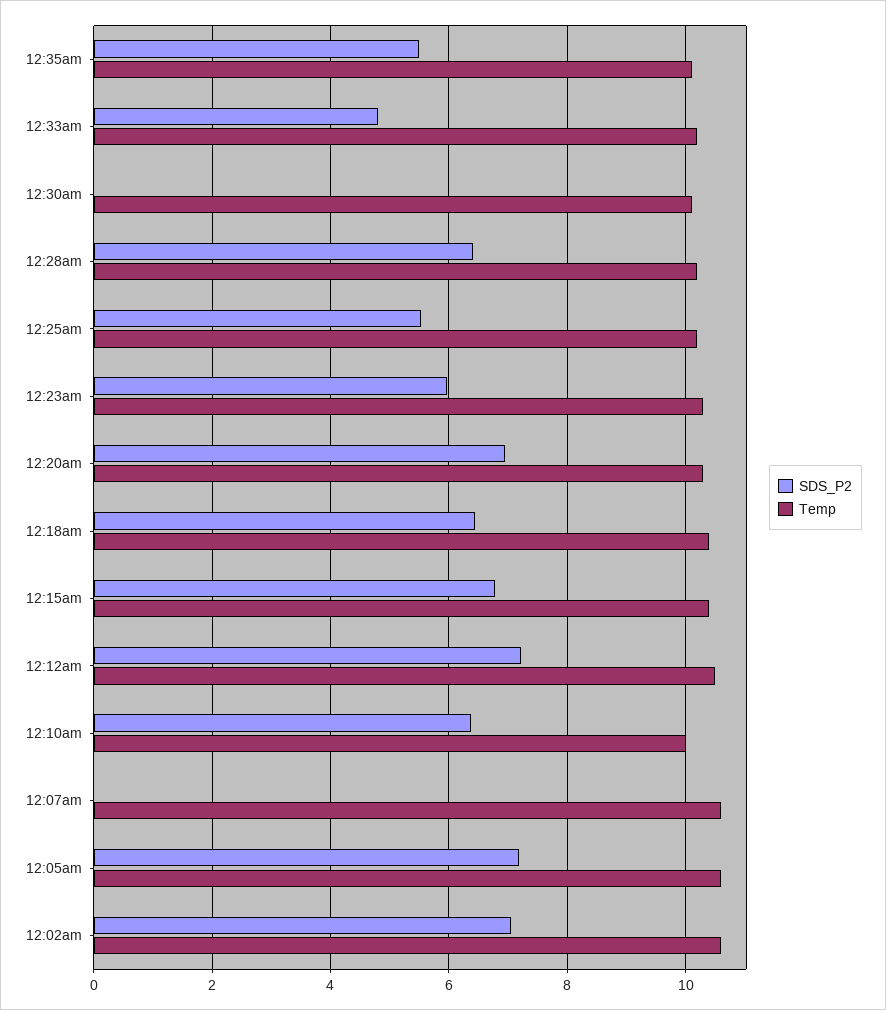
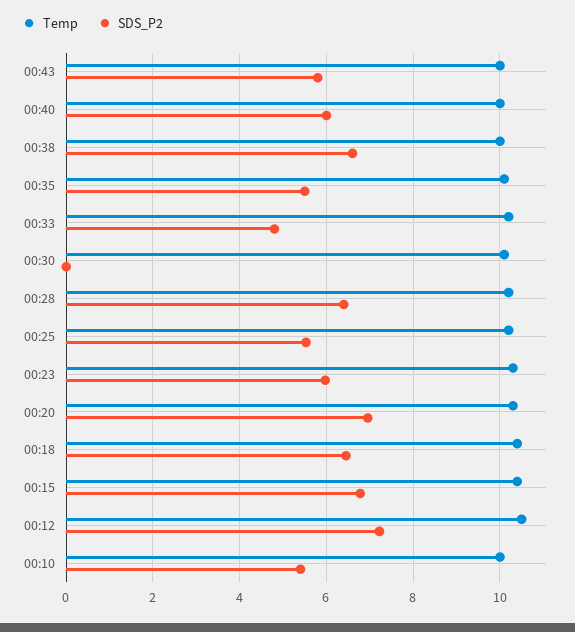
SDS_P2, 12:10am: 6.4 -> 5.4
SDS_P2, 12:07am: 0 -> none
Temp, 12:07am: 10.6 -> none
SDS_P2, 12:05am: 7.2 -> none
Temp, 12:05am: 10.6 -> none
SDS_P2, 12:02am: 7 -> none
Temp, 12:02am: 10.6 -> none
Temp, 00:43: none -> 10
SDS_P2, 00:43: none -> 5.8
Temp, 00:40: none -> 10
SDS_P2, 00:40: none -> 6
Temp, 00:38: none -> 10
SDS_P2, 00:38: none -> 6.6

